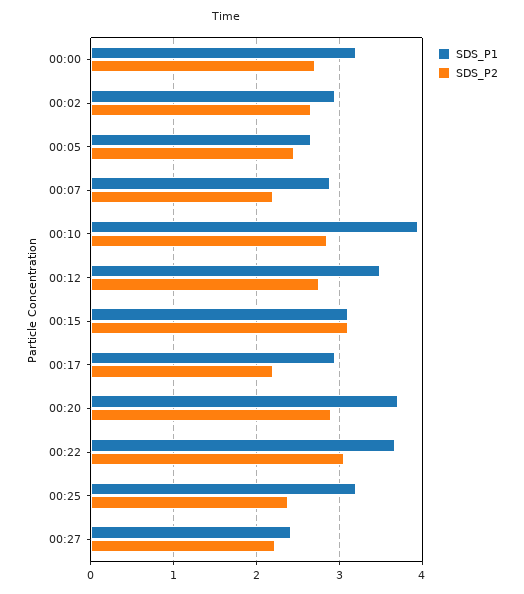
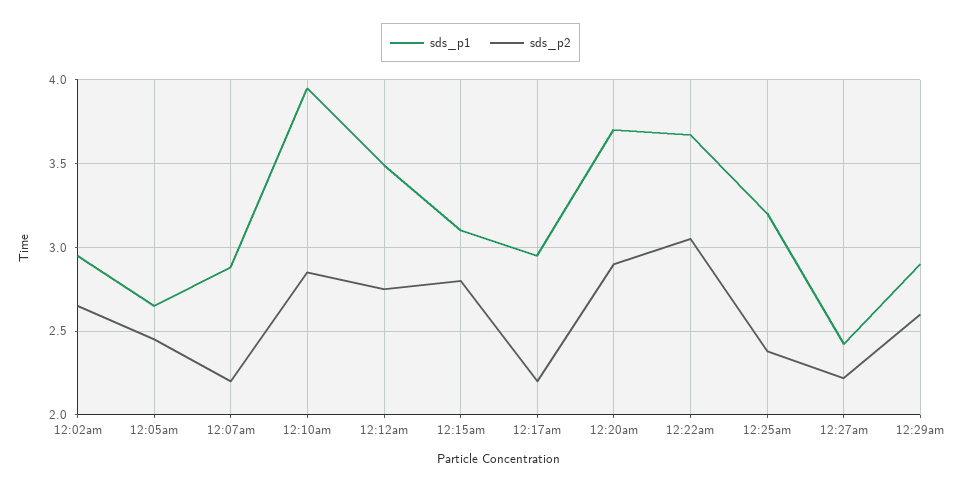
SDS_P1, 00:00: 3.2 -> none
SDS_P2, 00:00: 2.7 -> none
SDS_P2, 00:15: 3.1 -> 2.8
SDS_P1, 12:29am: none -> 2.9
SDS_P2, 12:29am: none -> 2.6

